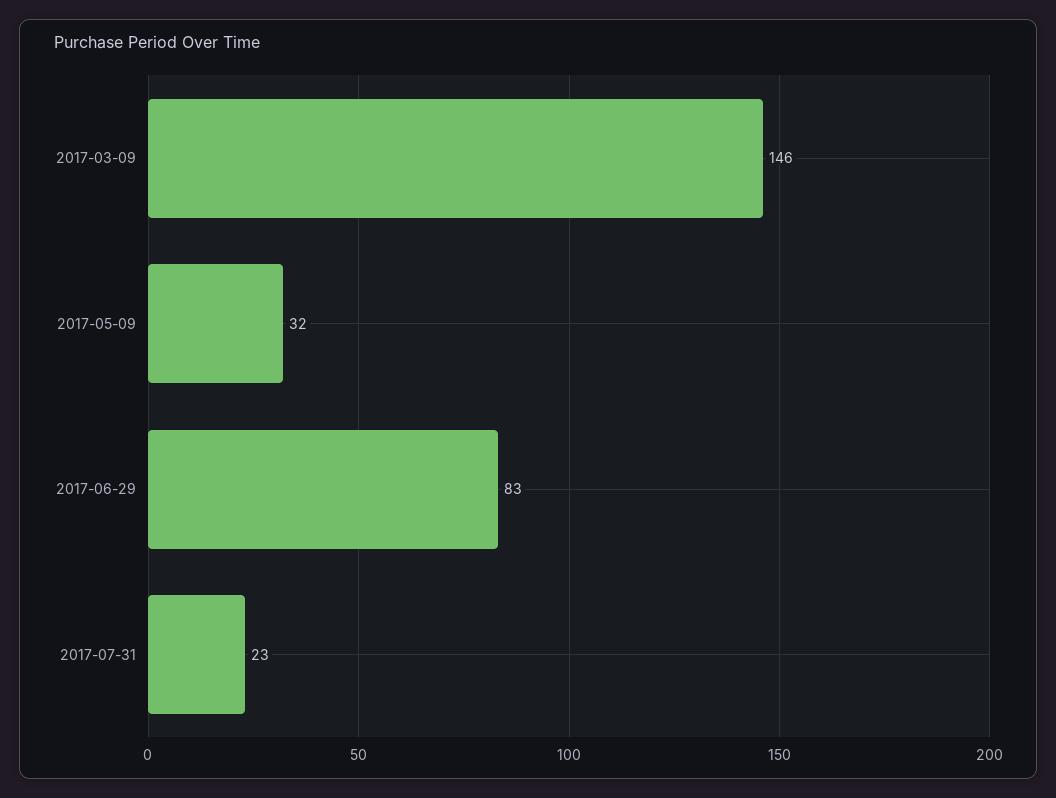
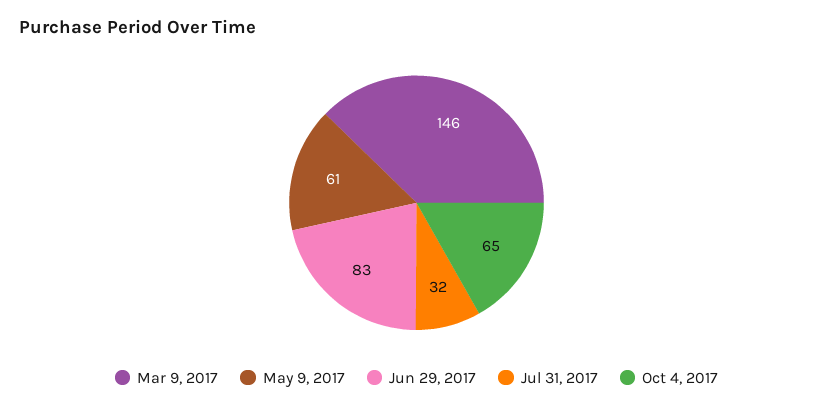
2017-05-09: 32 -> 61
2017-07-31: 23 -> 32
Oct 4, 2017: none -> 65

